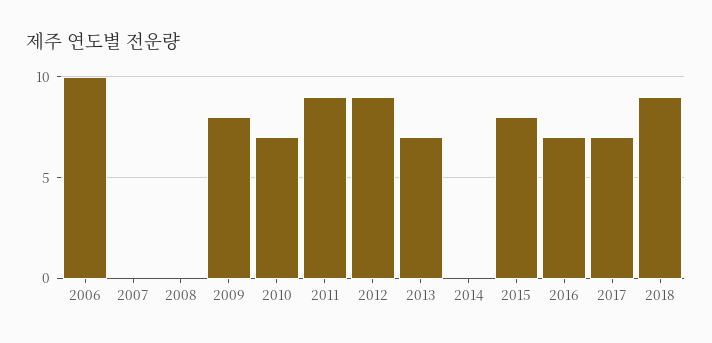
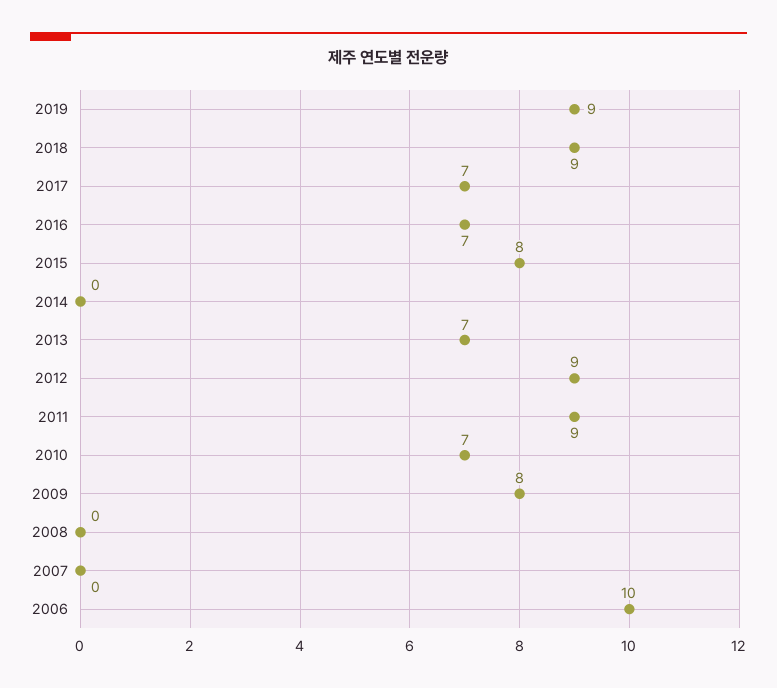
2019: none -> 9

